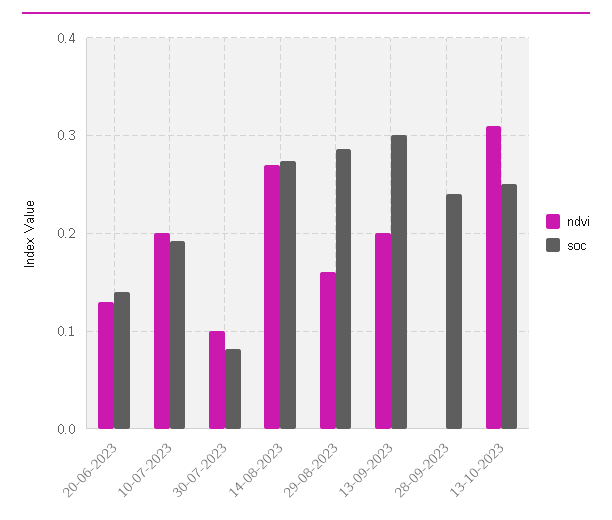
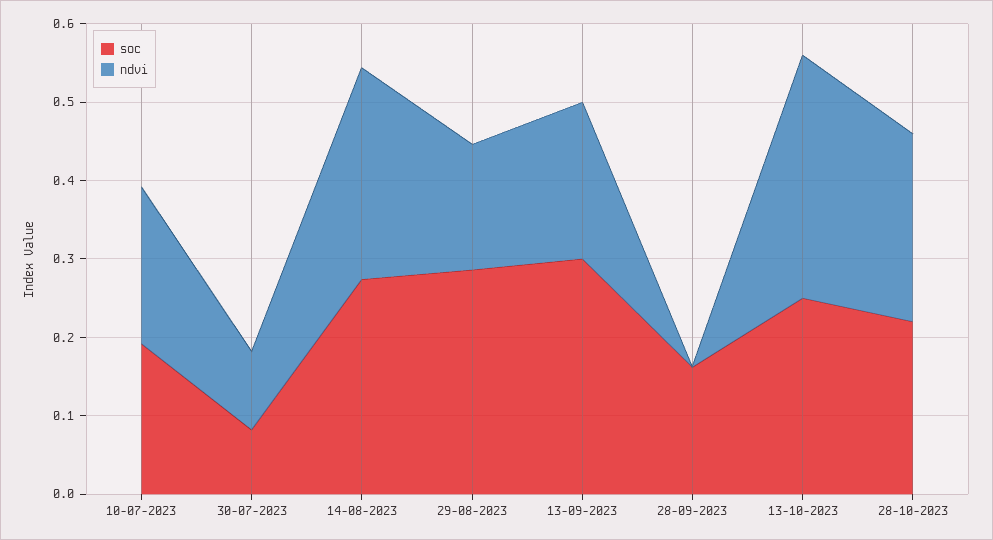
ndvi, 20-06-2023: 0.13 -> none
soc, 20-06-2023: 0.14 -> none
soc, 28-09-2023: 0.24 -> 0.16
soc, 28-10-2023: none -> 0.22
ndvi, 28-10-2023: none -> 0.24

